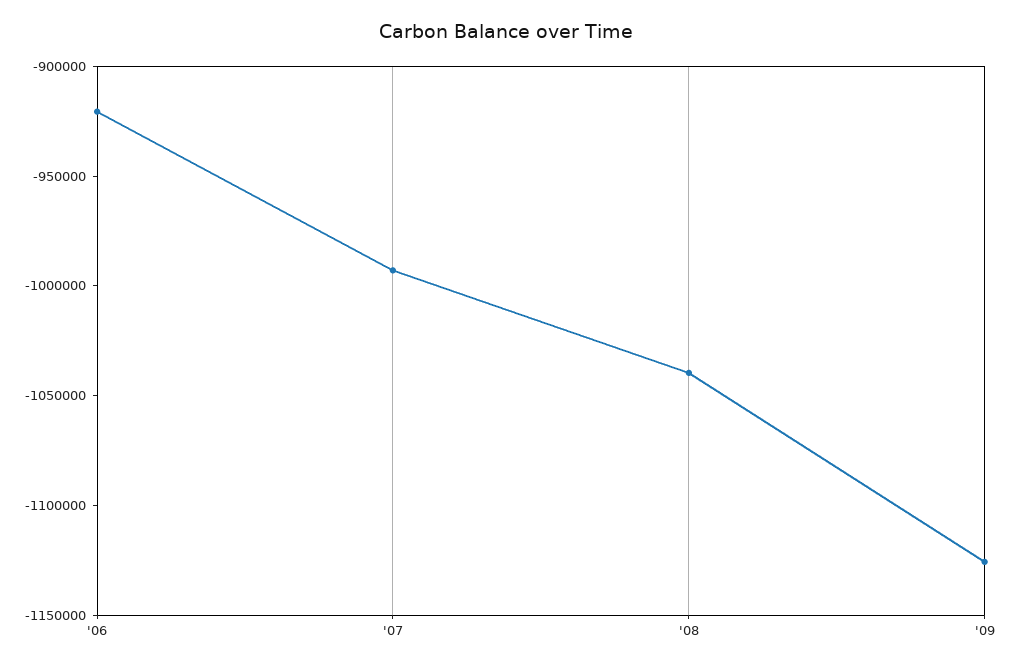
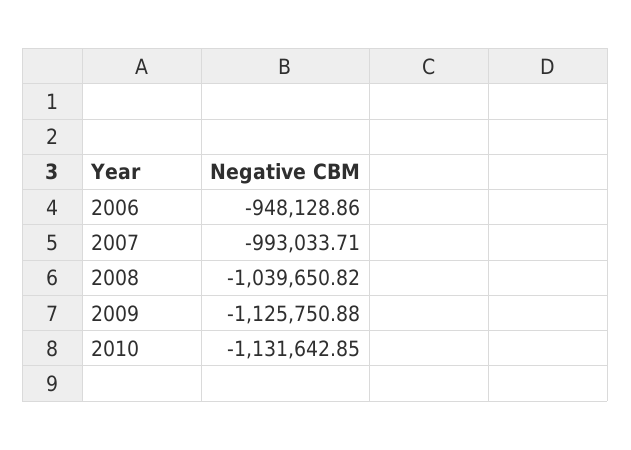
'06: -920000 -> -948128.86
2010: none -> -1131642.85

